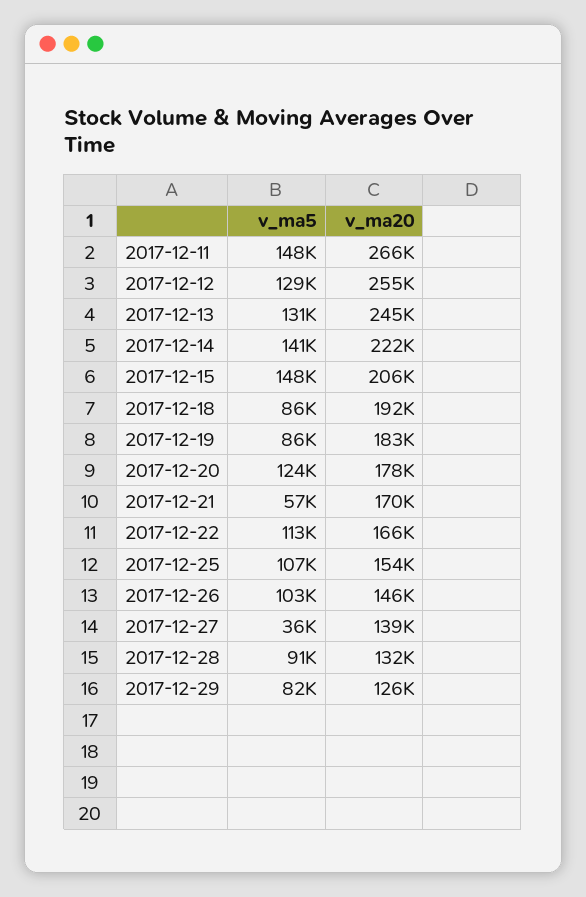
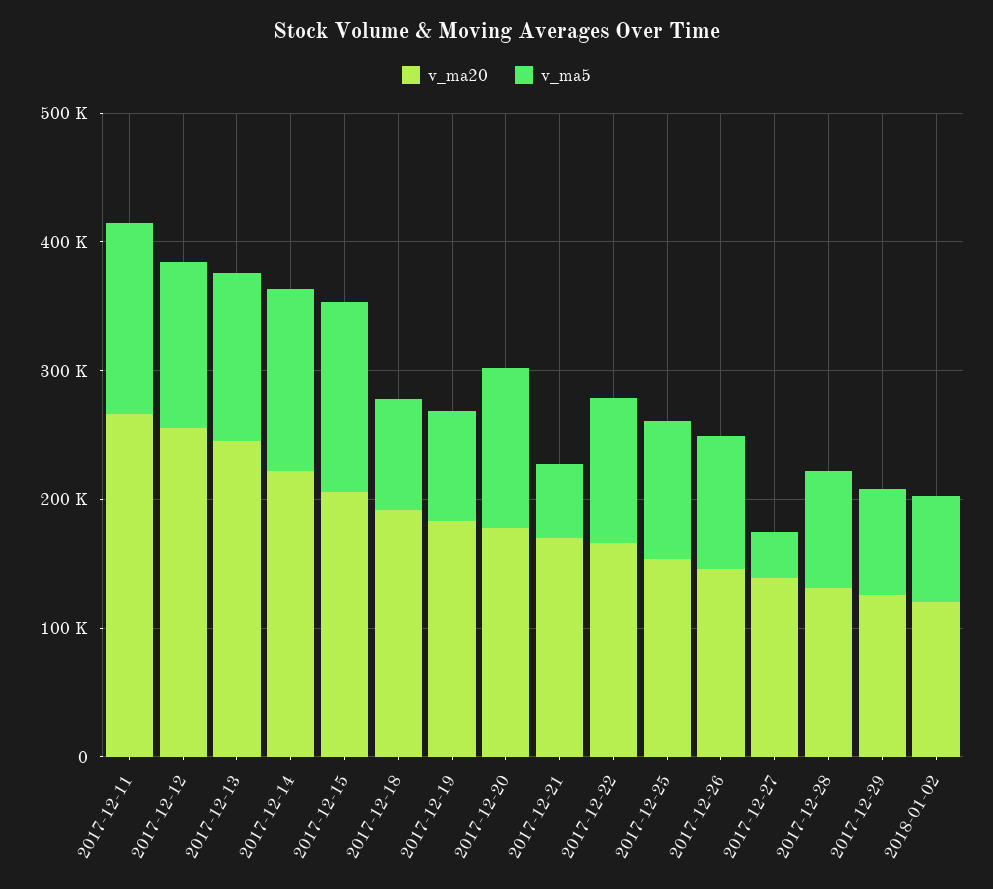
v_ma20, 2018-01-02: none -> 120000
v_ma5, 2018-01-02: none -> 80000

